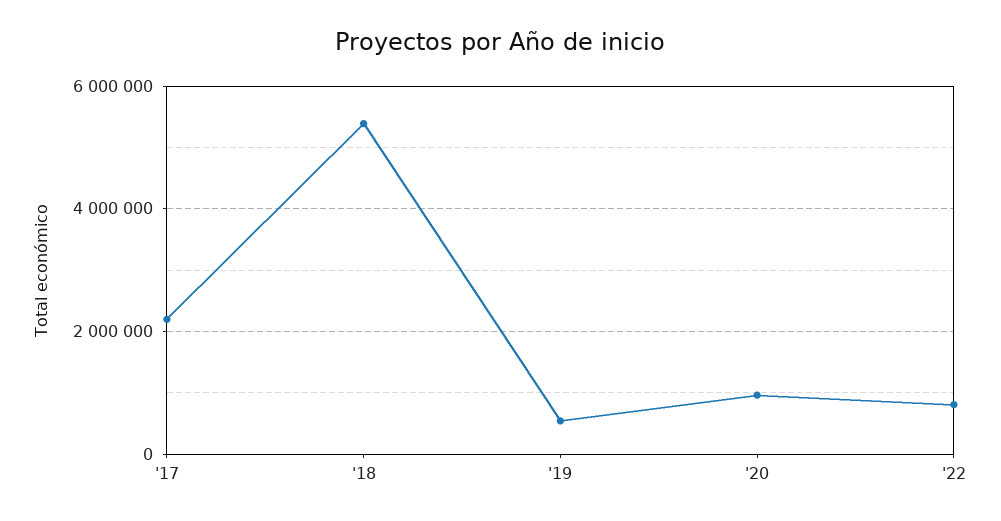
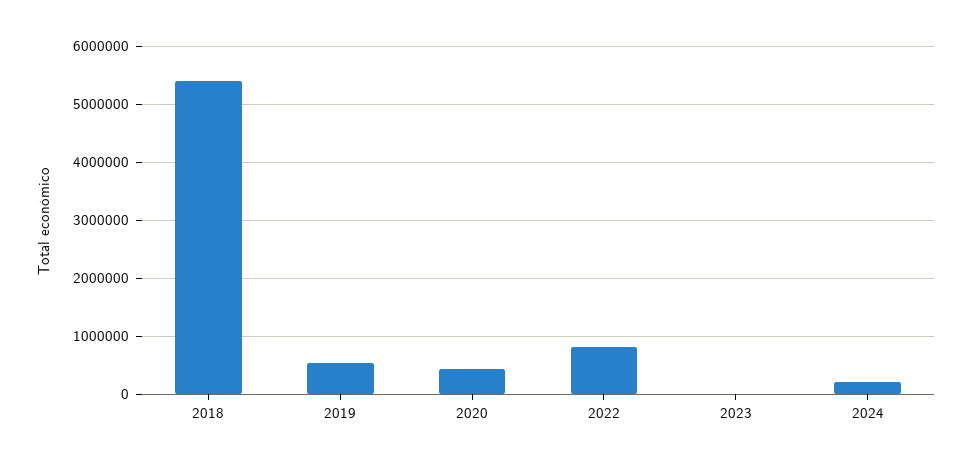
'17: 2200000 -> none
'20: 1000000 -> 400000
2023: none -> 0
2024: none -> 200000

